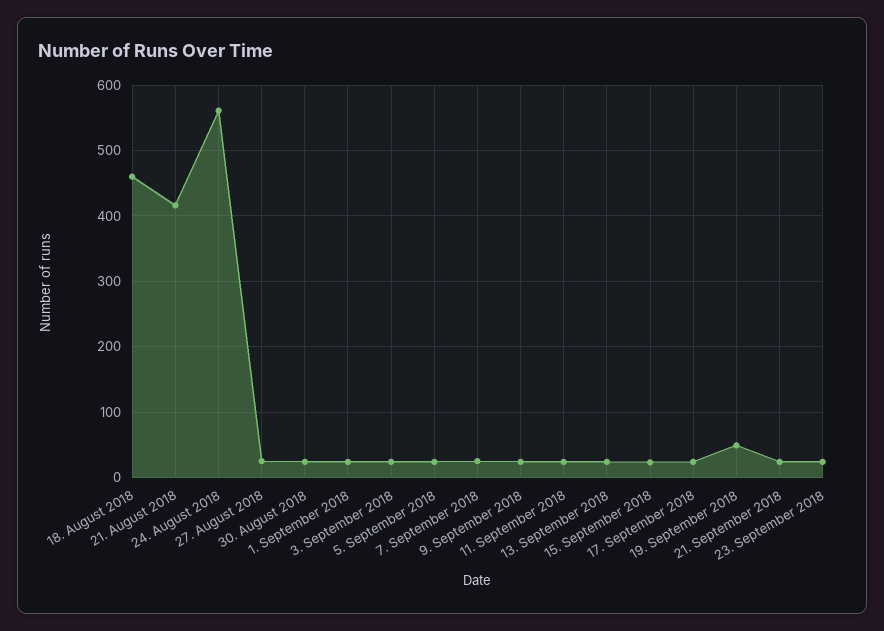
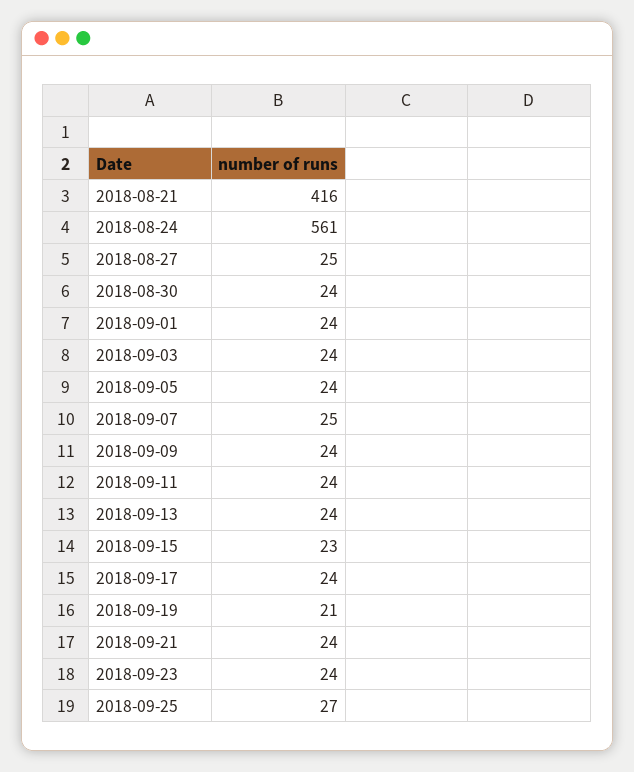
18. August 2018: 460 -> none
19. September 2018: 50 -> 21
2018-09-25: none -> 27

